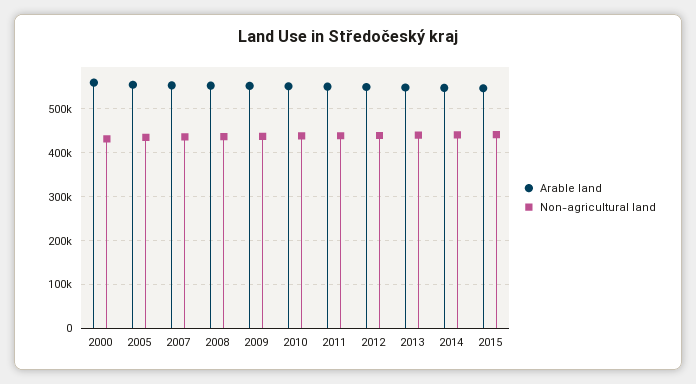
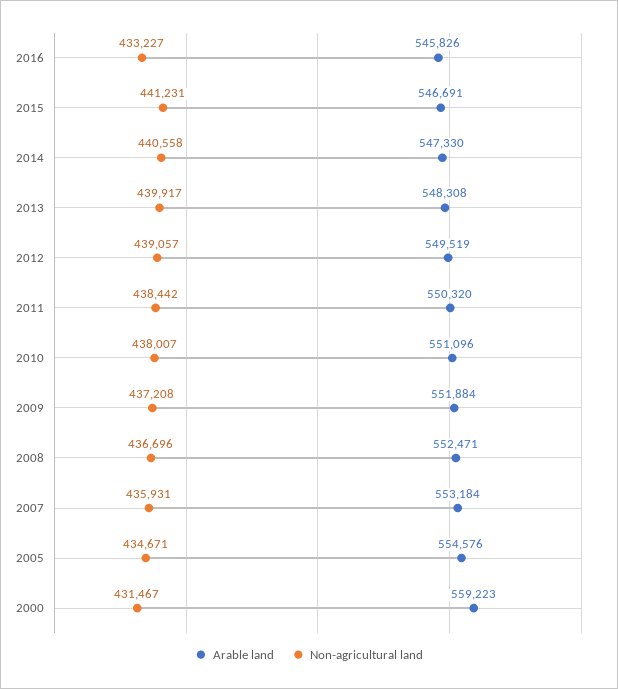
Arable land, 2016: none -> 545826
Non-agricultural land, 2016: none -> 433227

